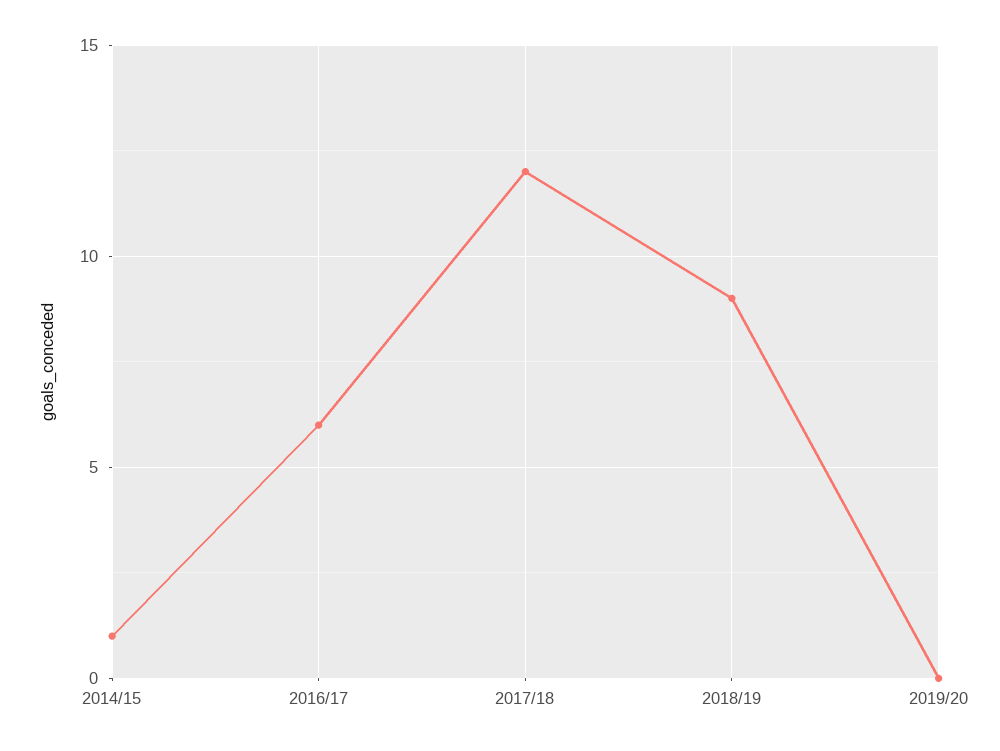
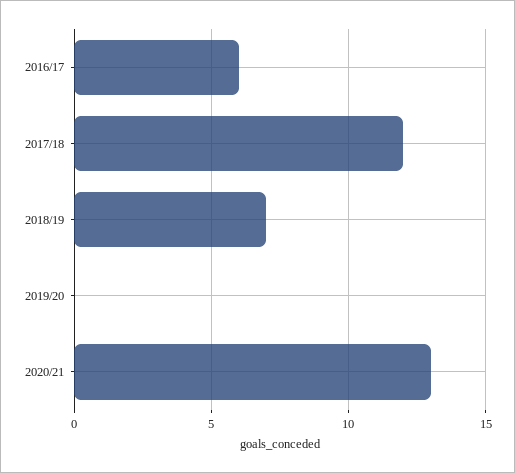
2014/15: 1 -> none
2018/19: 9 -> 7
2020/21: none -> 13

